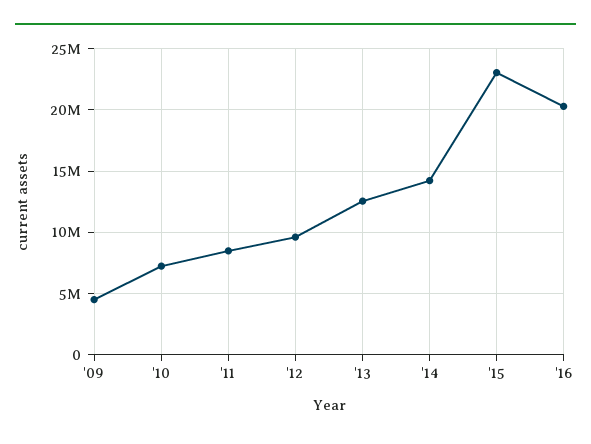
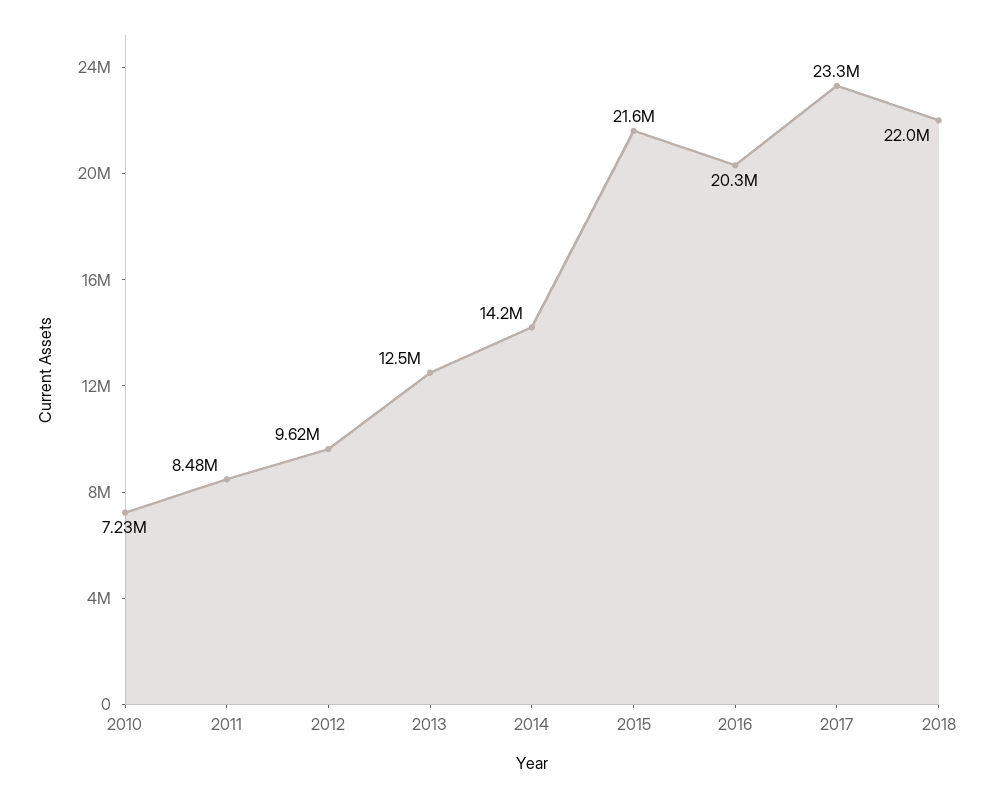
'09: 4500000 -> none
'15: 23000000 -> 21600000
2017: none -> 23300000
2018: none -> 22000000

